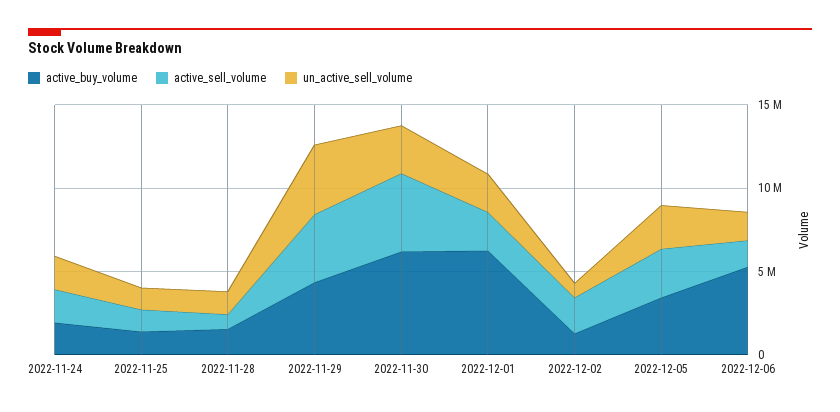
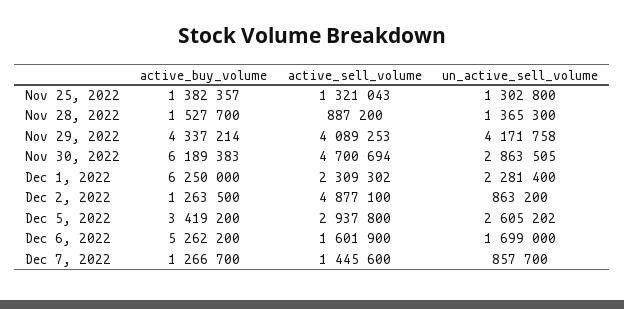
active_buy_volume, 2022-11-24: 2000000 -> none
active_sell_volume, 2022-11-24: 2000000 -> none
un_active_sell_volume, 2022-11-24: 2000000 -> none
active_sell_volume, 2022-12-02: 2000000 -> 4877100
active_buy_volume, Dec 7, 2022: none -> 1266700
active_sell_volume, Dec 7, 2022: none -> 1445600
un_active_sell_volume, Dec 7, 2022: none -> 857700

